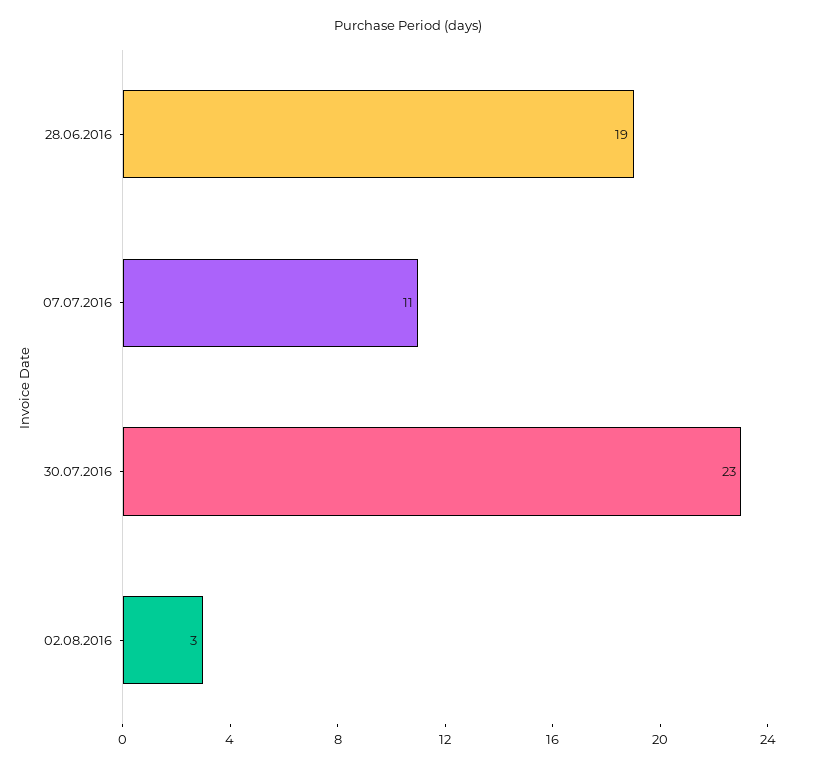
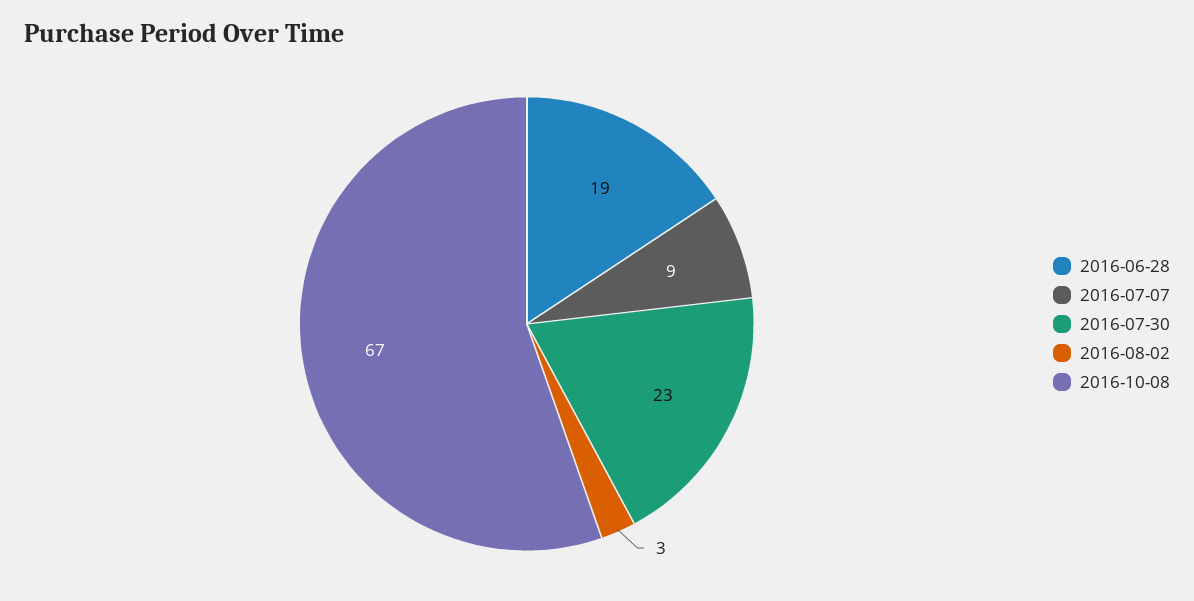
07.07.2016: 11 -> 9
2016-10-08: none -> 67

